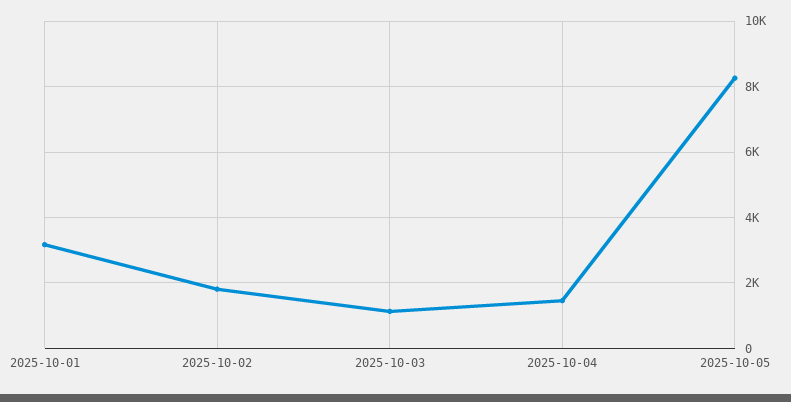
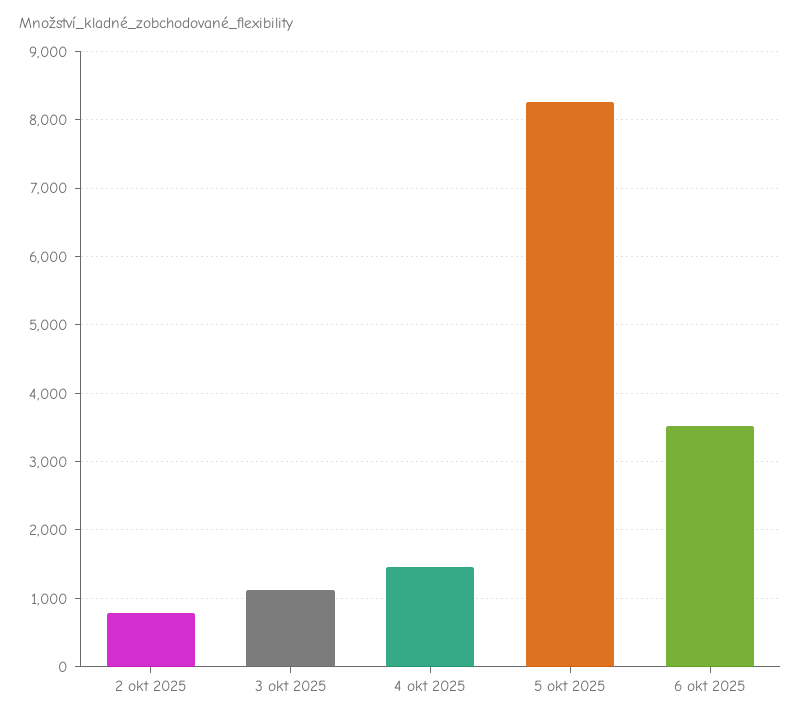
2025-10-01: 3200 -> none
2025-10-02: 1800 -> 800
6 okt 2025: none -> 3500

